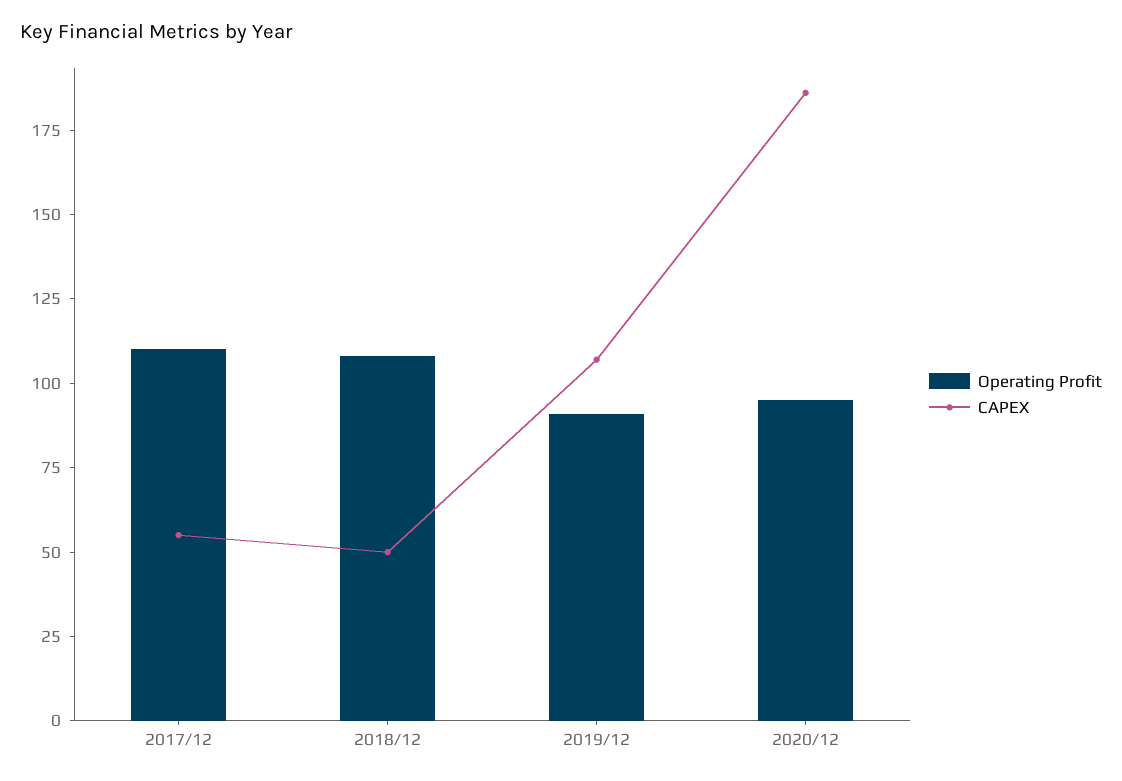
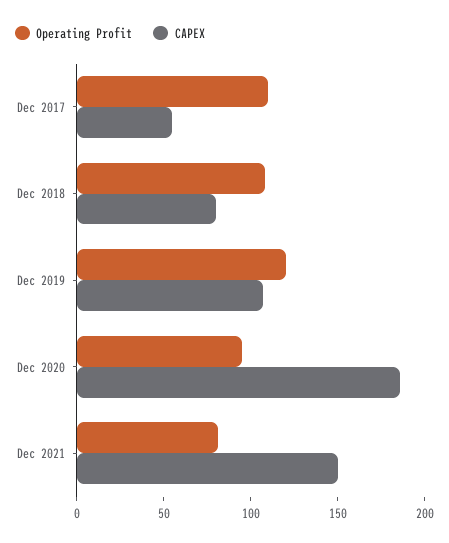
CAPEX, 2018/12: 50 -> 80
Operating Profit, 2019/12: 90 -> 120
Operating Profit, Dec 2021: none -> 80
CAPEX, Dec 2021: none -> 150

